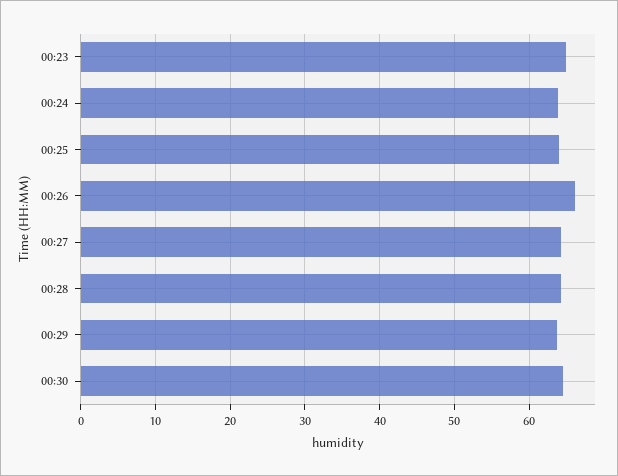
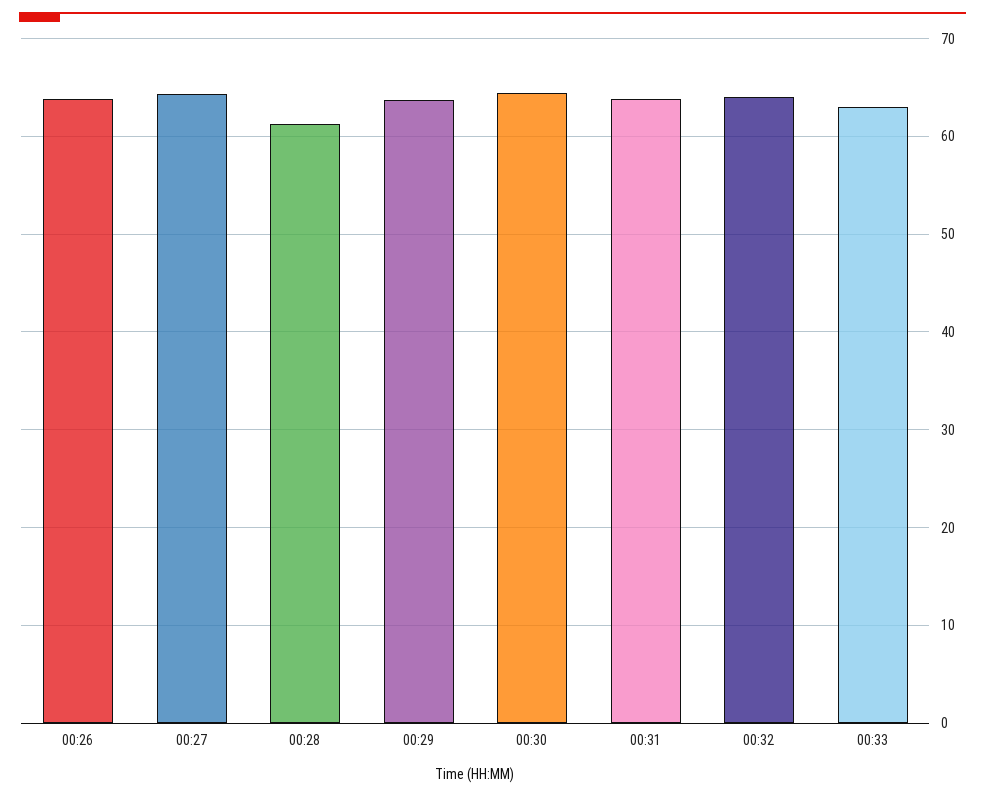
00:23: 65 -> none
00:24: 64 -> none
00:25: 64 -> none
00:26: 66 -> 64
00:28: 64 -> 61
00:31: none -> 64
00:32: none -> 64
00:33: none -> 63

